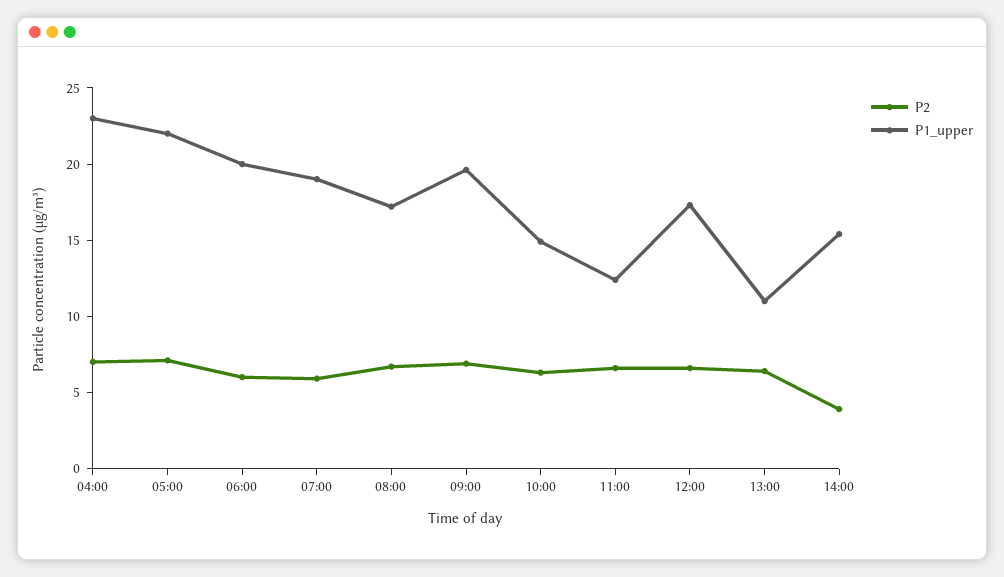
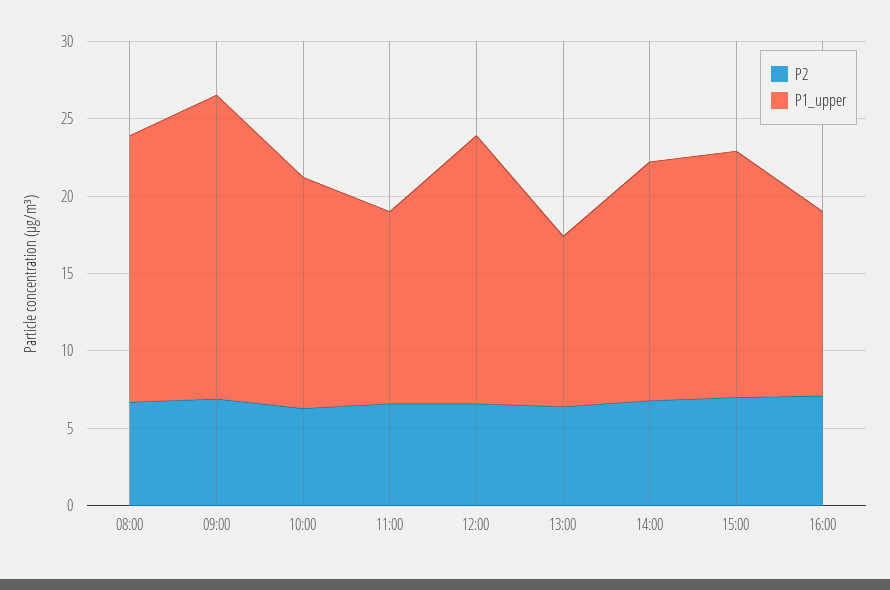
P2, 04:00: 7 -> none
P1_upper, 04:00: 23 -> none
P2, 05:00: 7 -> none
P1_upper, 05:00: 22 -> none
P2, 06:00: 6 -> none
P1_upper, 06:00: 20 -> none
P2, 07:00: 6 -> none
P1_upper, 07:00: 19 -> none
P2, 14:00: 4 -> 7
P2, 15:00: none -> 7
P1_upper, 15:00: none -> 16
P2, 16:00: none -> 7
P1_upper, 16:00: none -> 12

